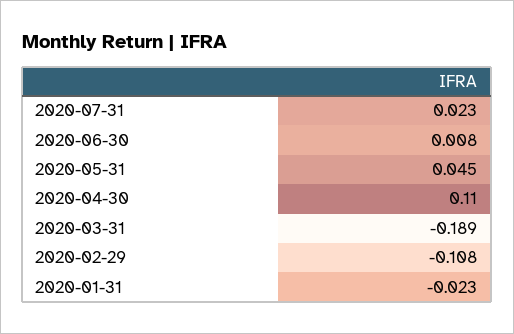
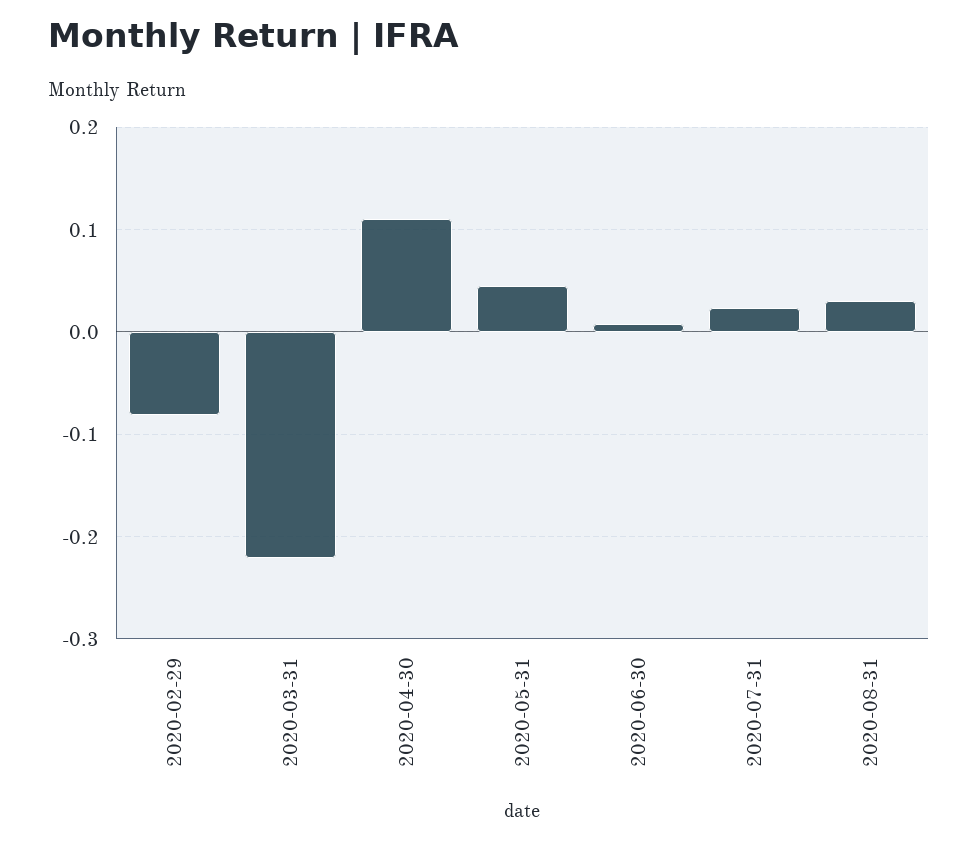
2020-03-31: -0.189 -> -0.22
2020-02-29: -0.108 -> -0.08
2020-01-31: -0.023 -> none
2020-08-31: none -> 0.03

